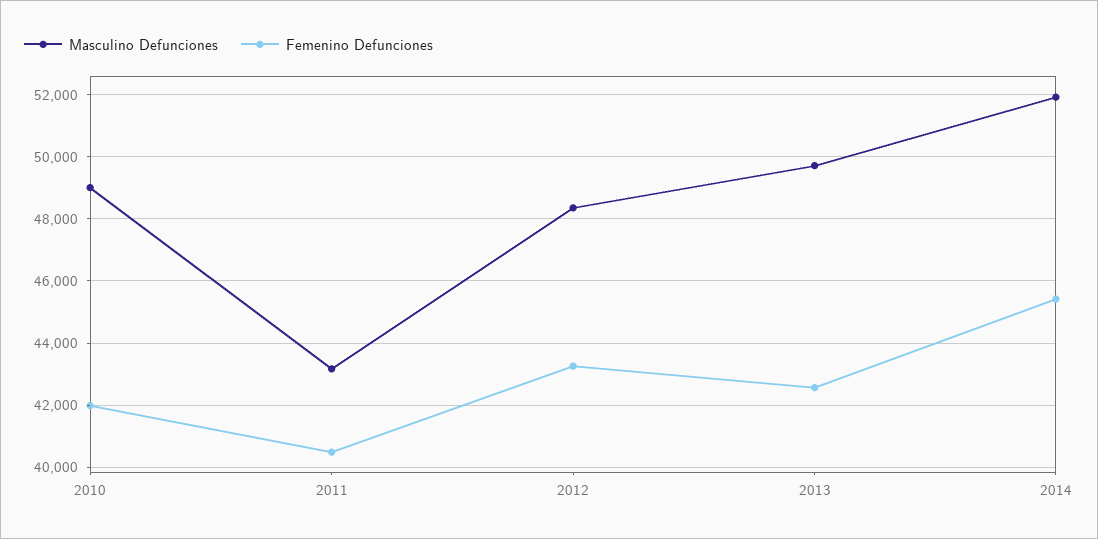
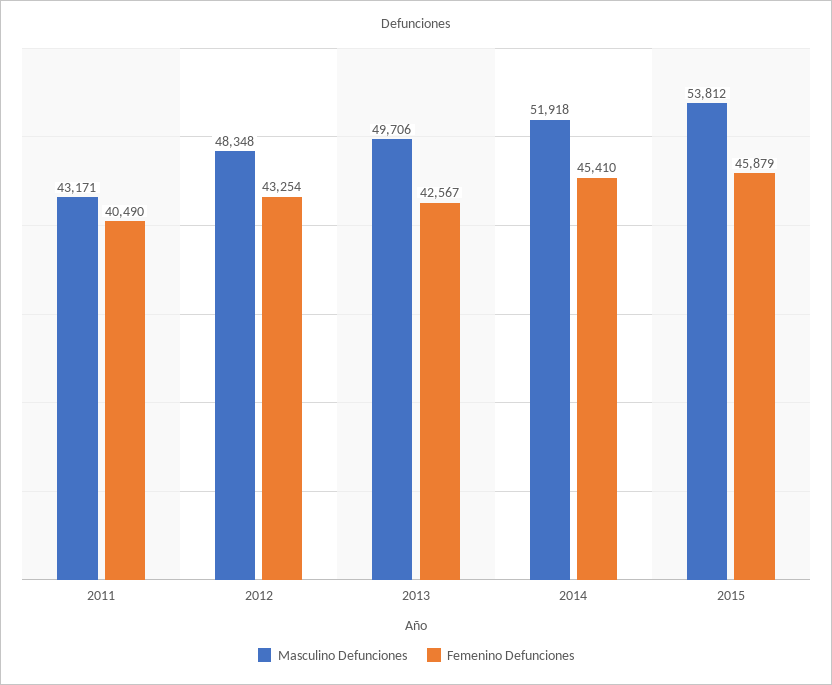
Masculino Defunciones, 2010: 49000 -> none
Femenino Defunciones, 2010: 42000 -> none
Masculino Defunciones, 2015: none -> 53812
Femenino Defunciones, 2015: none -> 45879

